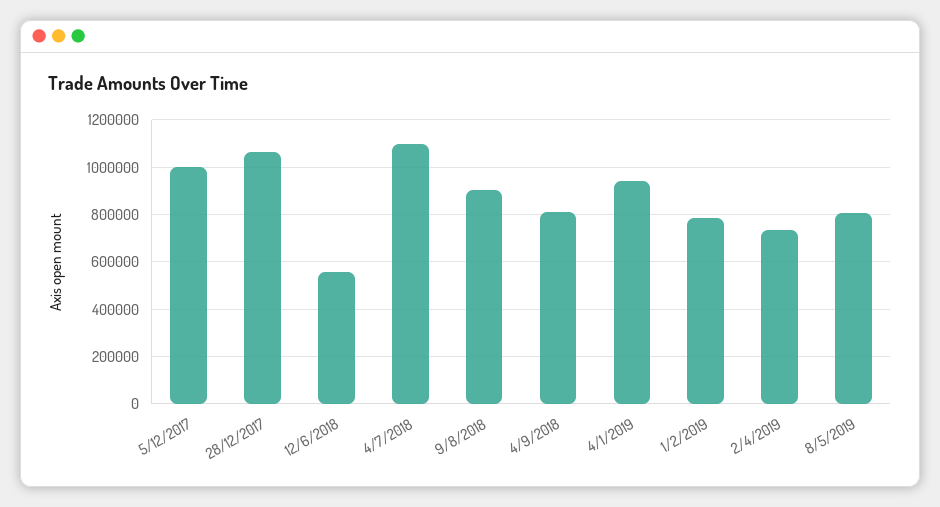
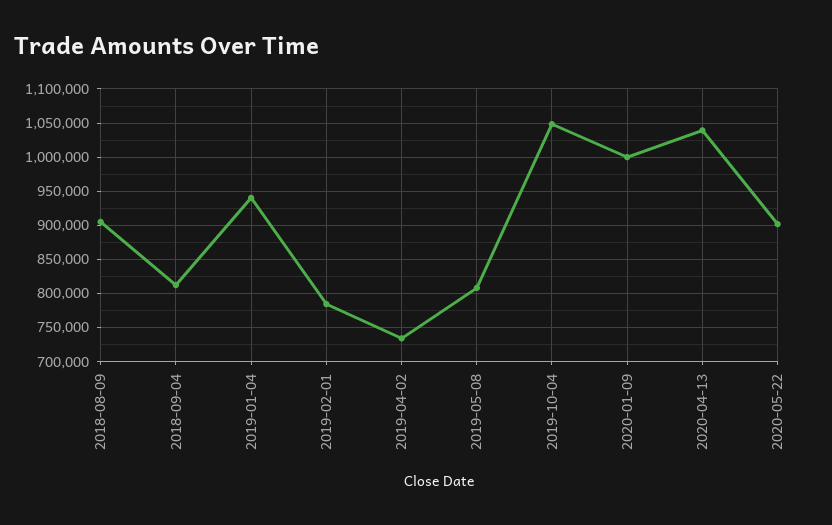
5/12/2017: 1000000 -> none
28/12/2017: 1050000 -> none
12/6/2018: 550000 -> none
4/7/2018: 1100000 -> none
2019-10-04: none -> 1050000
2020-01-09: none -> 1000000
2020-04-13: none -> 1040000
2020-05-22: none -> 900000

